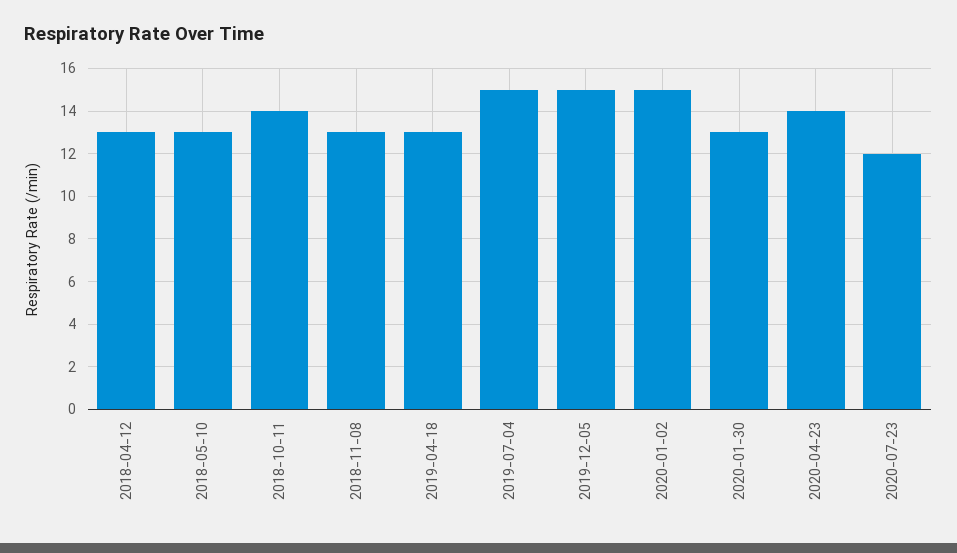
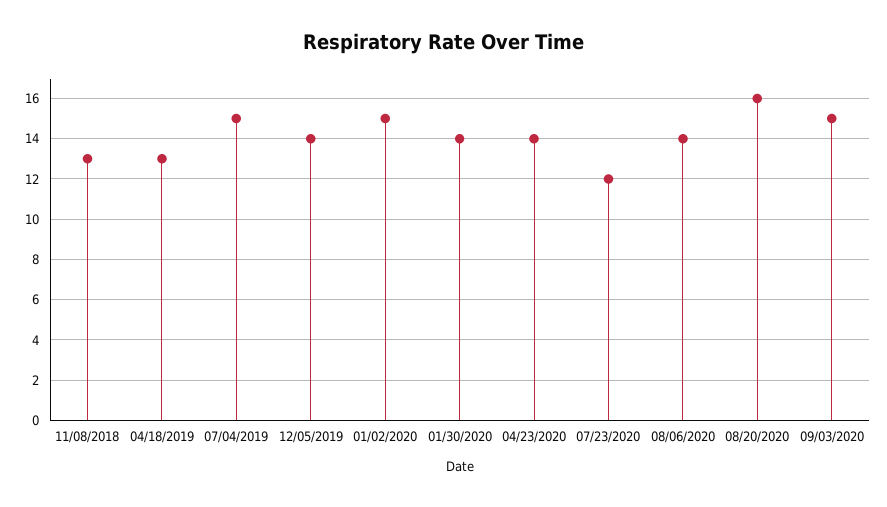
2018-04-12: 13 -> none
2018-05-10: 13 -> none
2018-10-11: 14 -> none
2019-12-05: 15 -> 14
2020-01-30: 13 -> 14
08/06/2020: none -> 14
08/20/2020: none -> 16
09/03/2020: none -> 15

